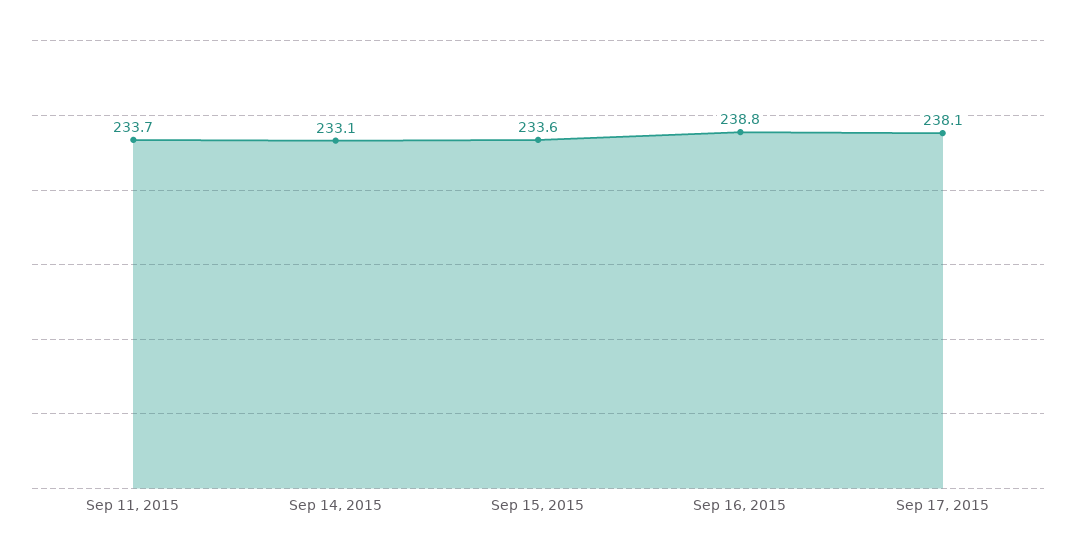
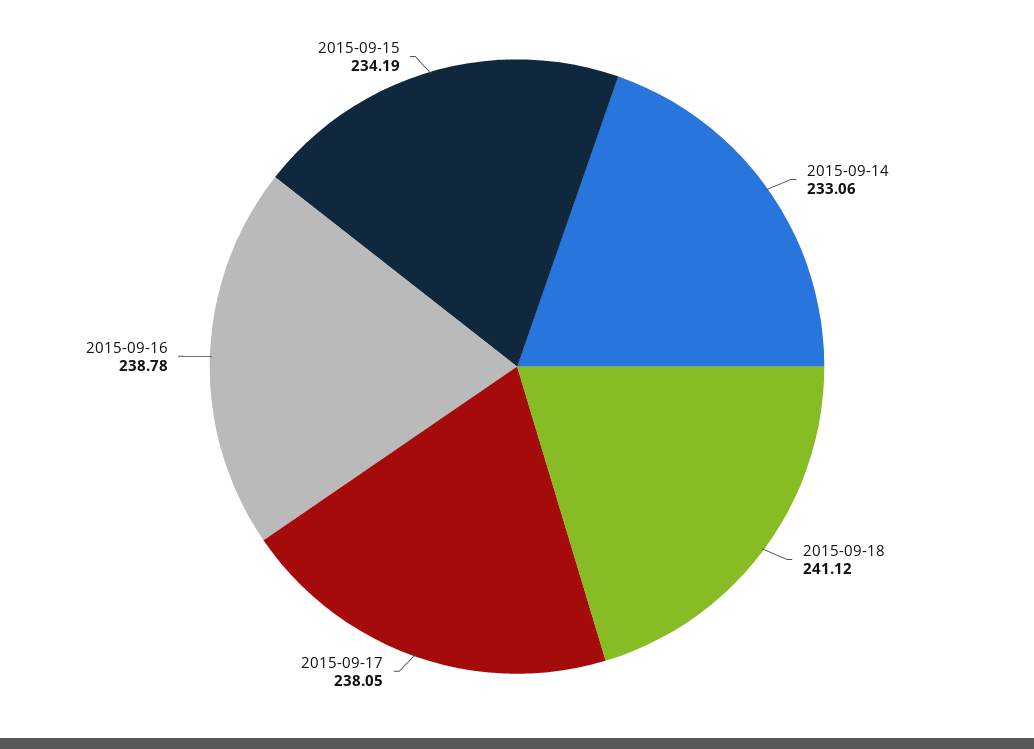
Sep 11, 2015: 233.7 -> none
Sep 15, 2015: 233.6 -> 234.19
2015-09-18: none -> 241.12

